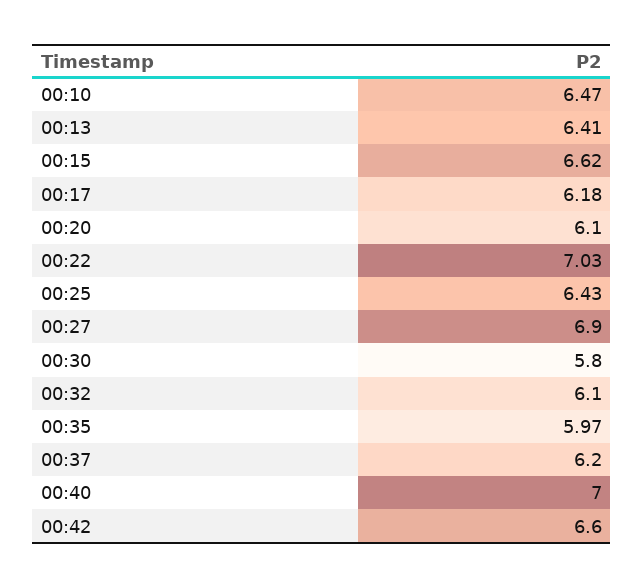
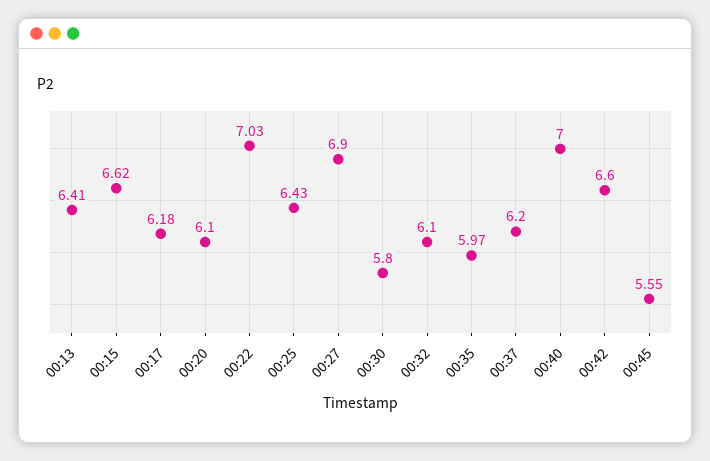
00:10: 6.47 -> none
00:45: none -> 5.55

